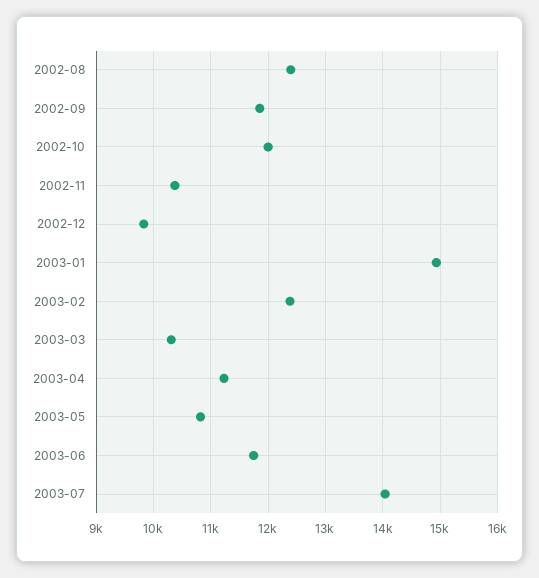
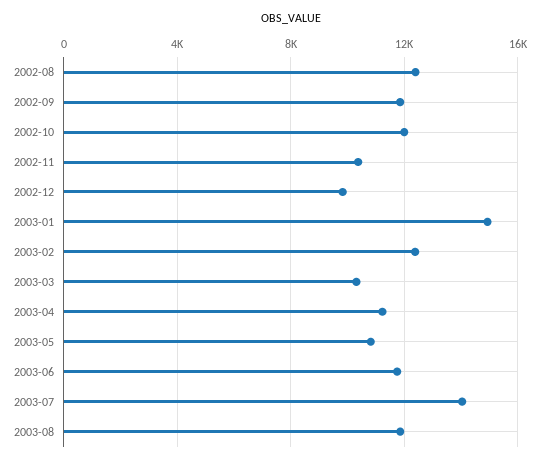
2003-08: none -> 12000

